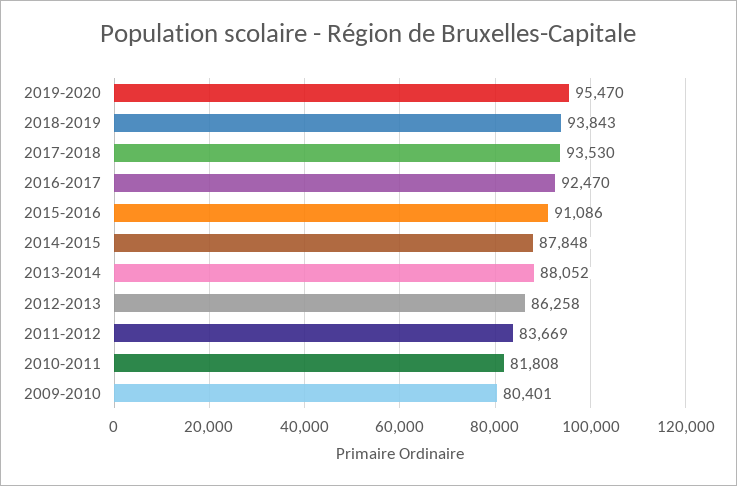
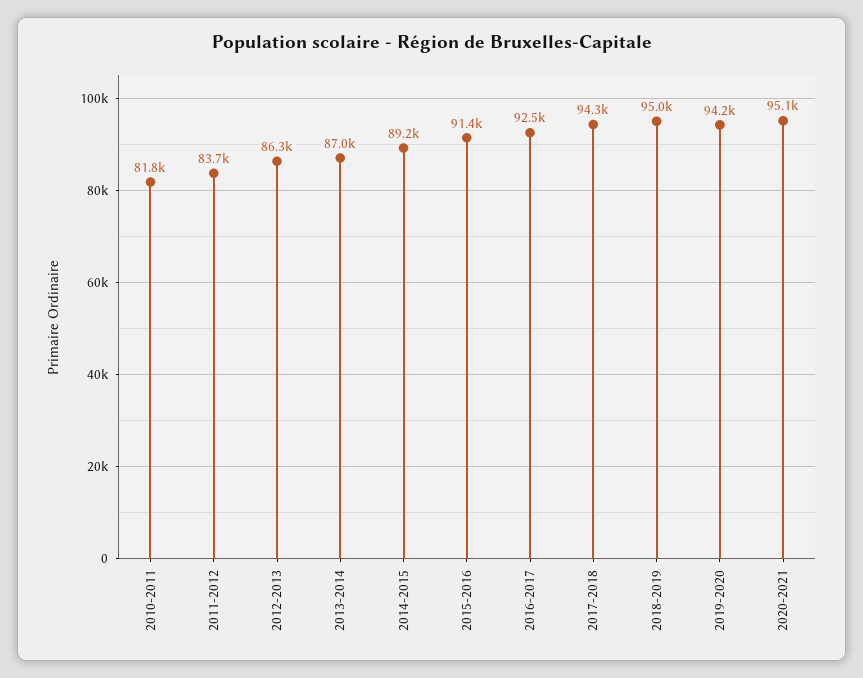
2019-2020: 95470 -> 94200
2018-2019: 93843 -> 95000
2017-2018: 93530 -> 94300
2015-2016: 91086 -> 91400
2014-2015: 87848 -> 89200
2013-2014: 88052 -> 87000
2009-2010: 80401 -> none
2020-2021: none -> 95100

